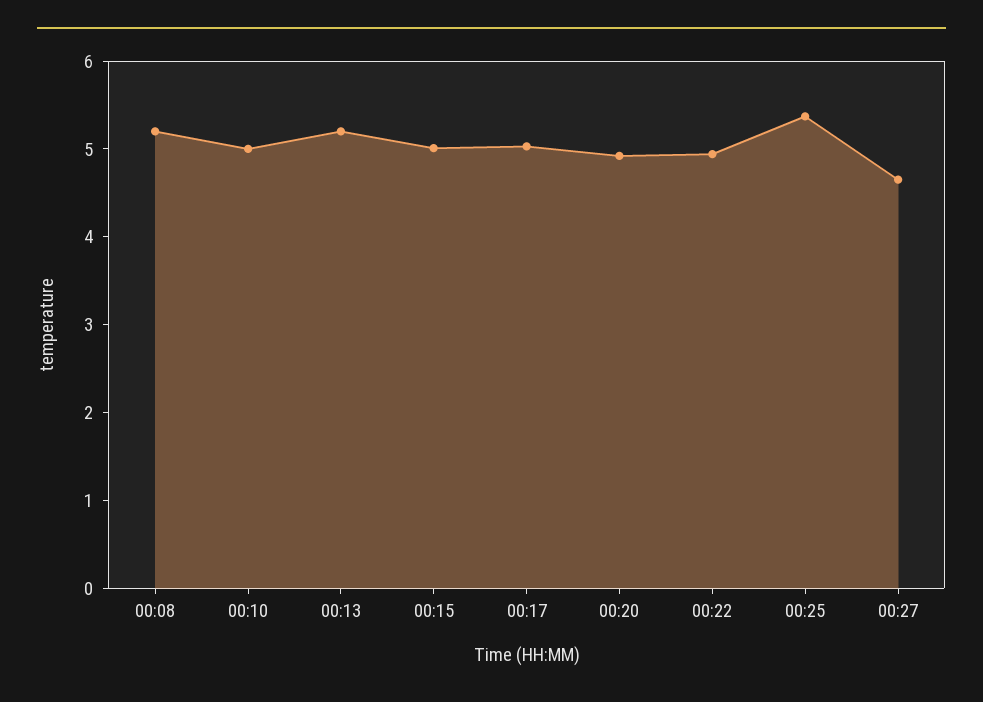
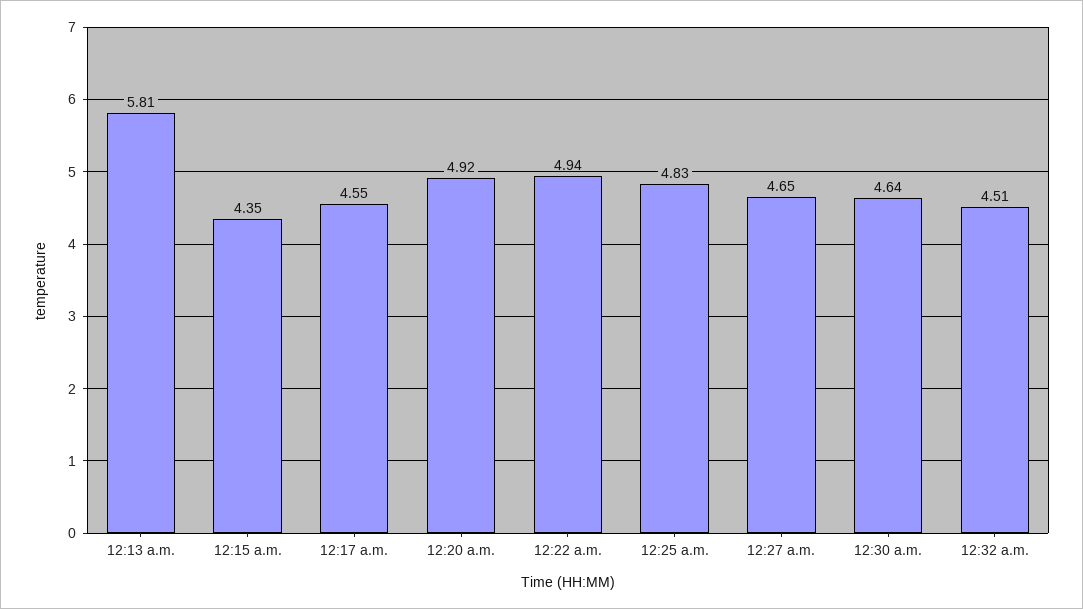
00:08: 5.2 -> none
00:10: 5 -> none
00:13: 5.2 -> 5.81
00:15: 5 -> 4.35
00:17: 5 -> 4.55
00:25: 5.4 -> 4.83
12:30 a.m.: none -> 4.64
12:32 a.m.: none -> 4.51

